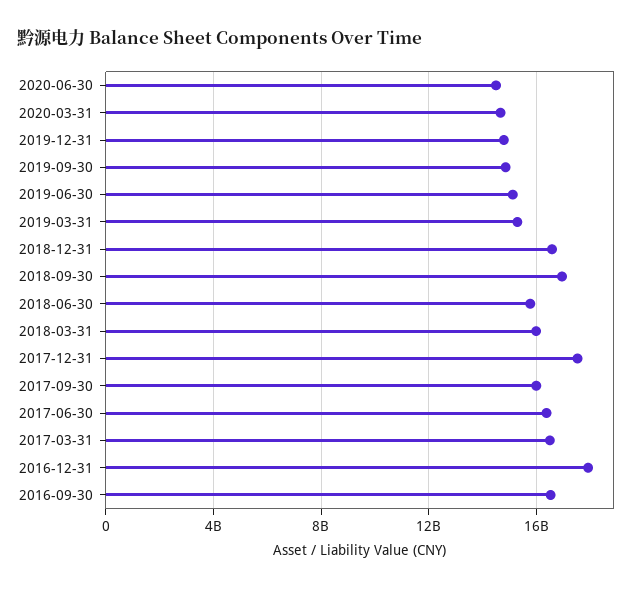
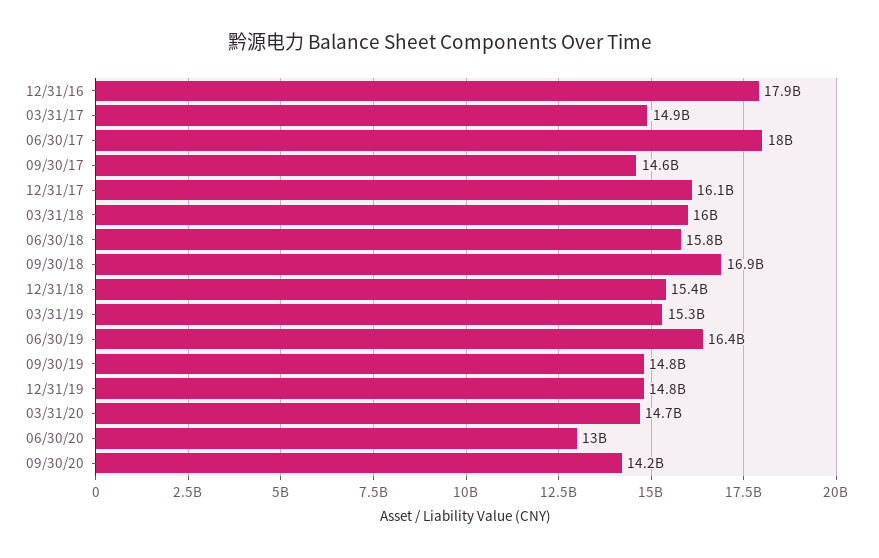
2020-06-30: 14500000000 -> 13000000000
2019-06-30: 15000000000 -> 16400000000
2018-12-31: 16500000000 -> 15400000000
2017-12-31: 17500000000 -> 16100000000
2017-09-30: 16000000000 -> 14600000000
2017-06-30: 16500000000 -> 18000000000
2017-03-31: 16500000000 -> 14900000000
2016-09-30: 16500000000 -> none
09/30/20: none -> 14200000000

